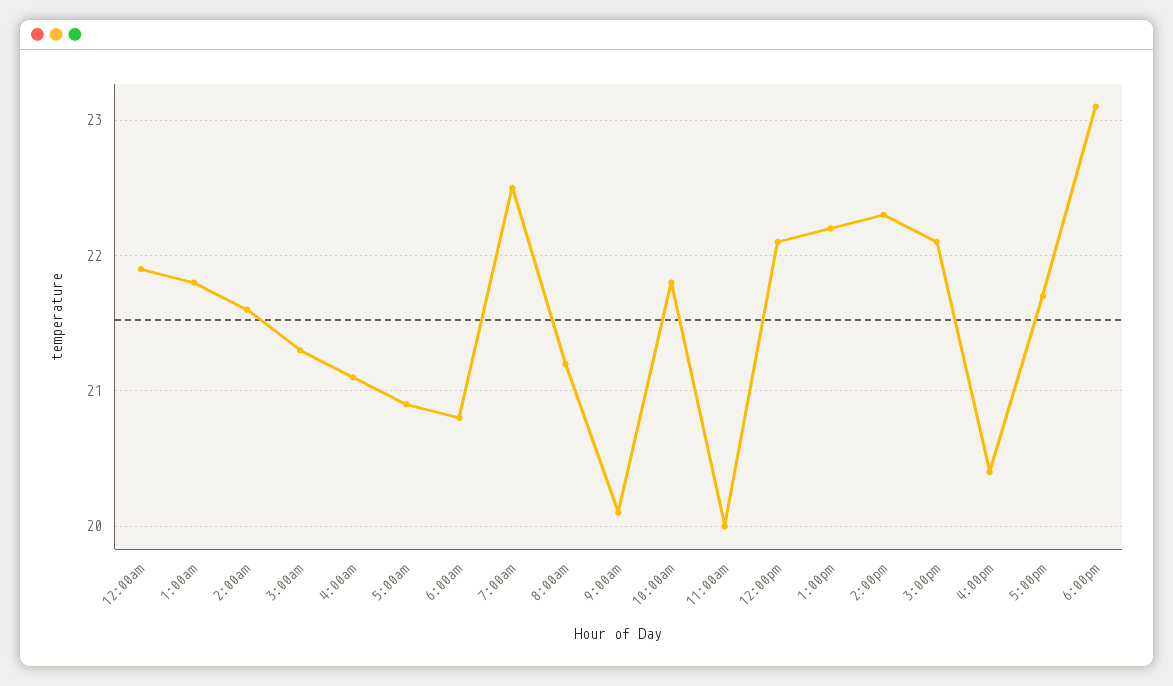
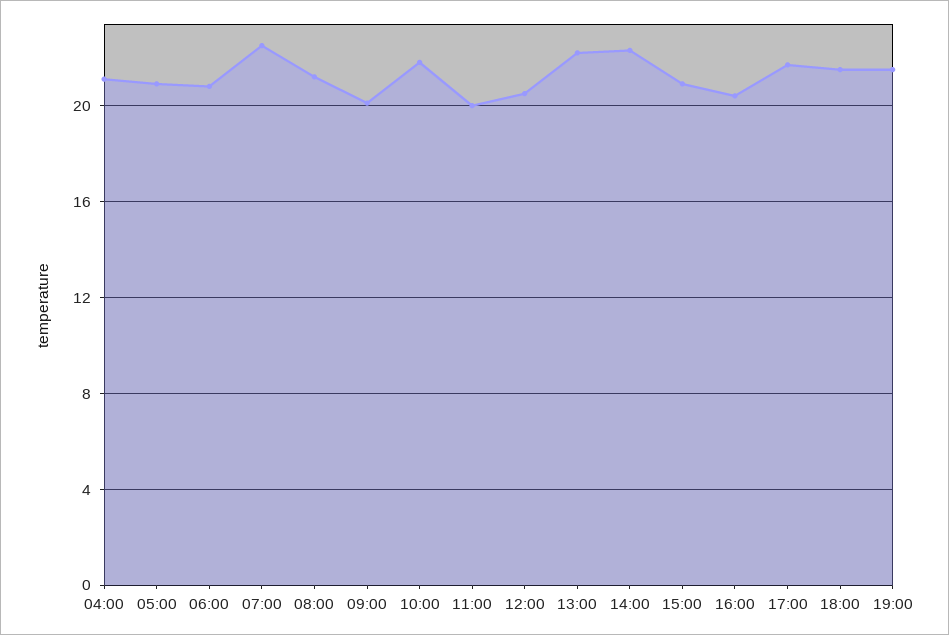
12:00am: 21.9 -> none
1:00am: 21.8 -> none
2:00am: 21.6 -> none
3:00am: 21.3 -> none
12:00pm: 22.1 -> 20.5
3:00pm: 22.1 -> 21
6:00pm: 23.1 -> 21.5
19:00: none -> 21.5

